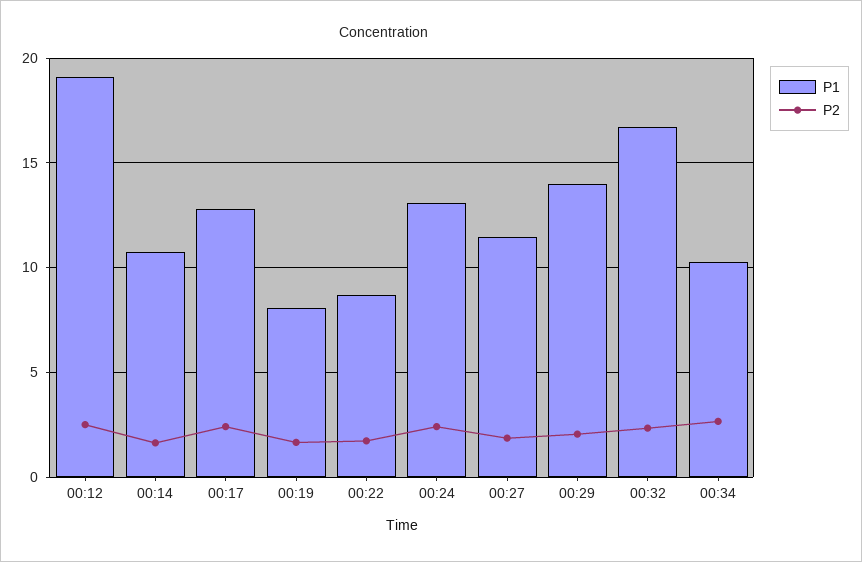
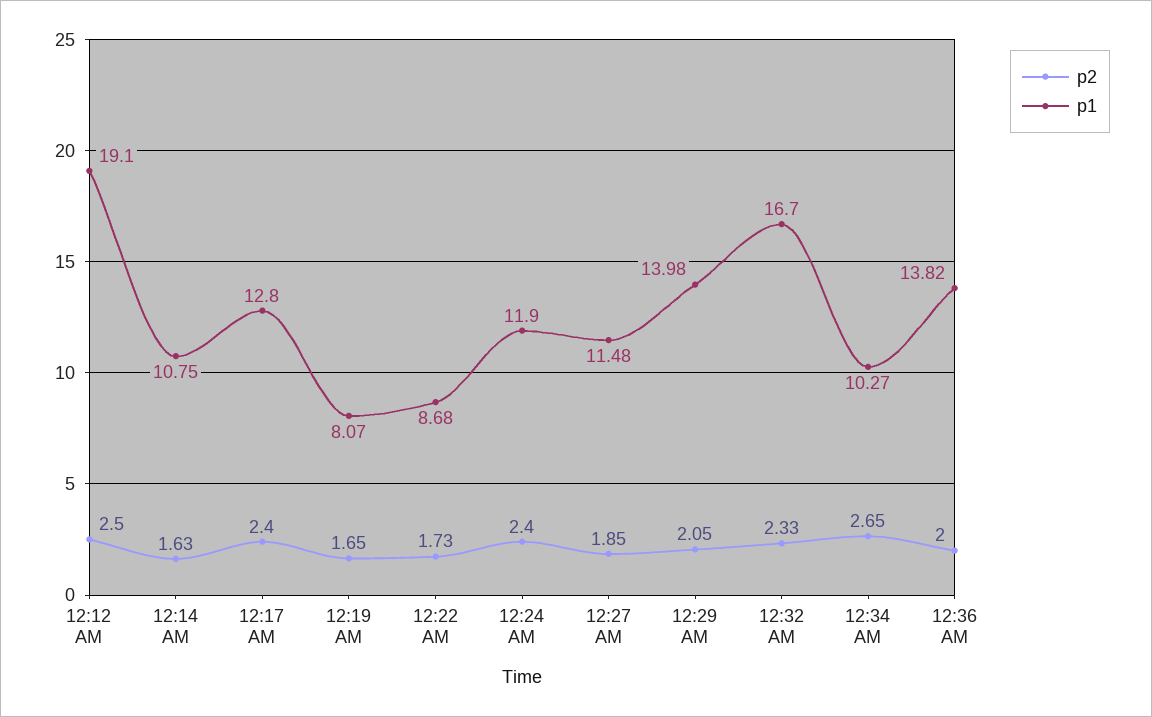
P1, 00:24: 13 -> 11.9
P2, 12:36 AM: none -> 2
P1, 12:36 AM: none -> 13.82

